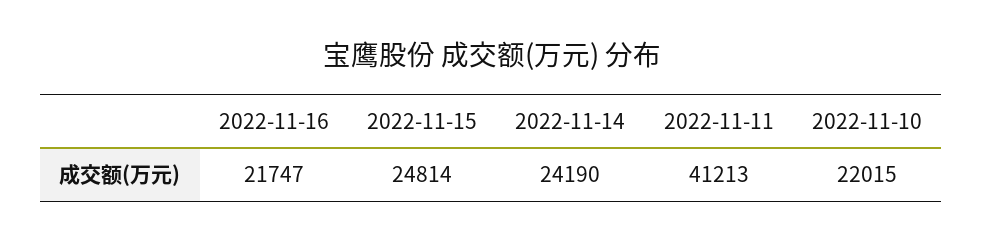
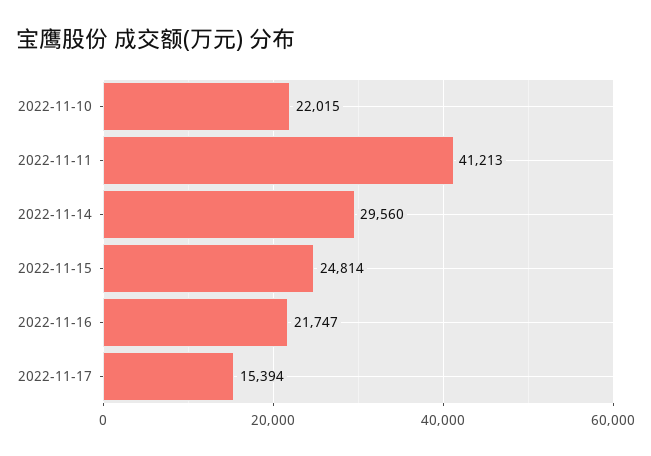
2022-11-14: 24190 -> 29560
2022-11-17: none -> 15394

